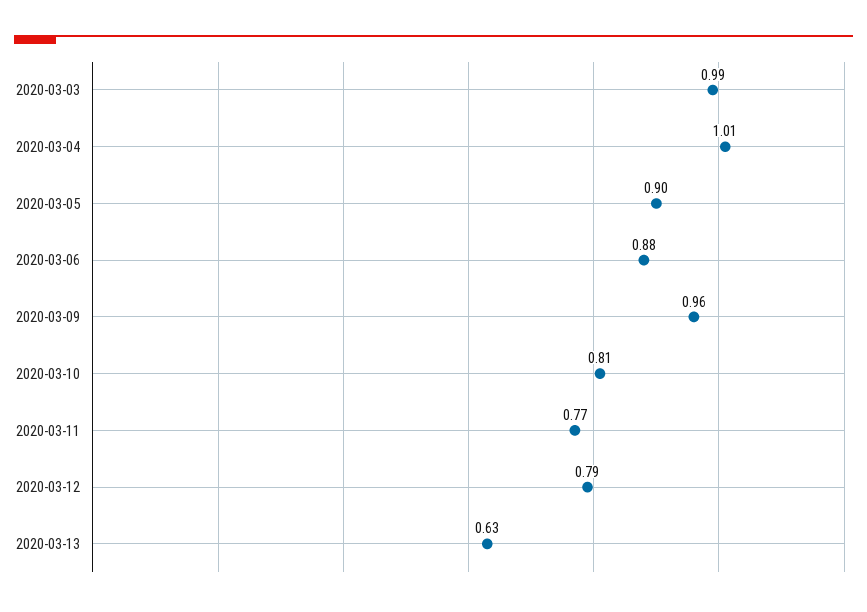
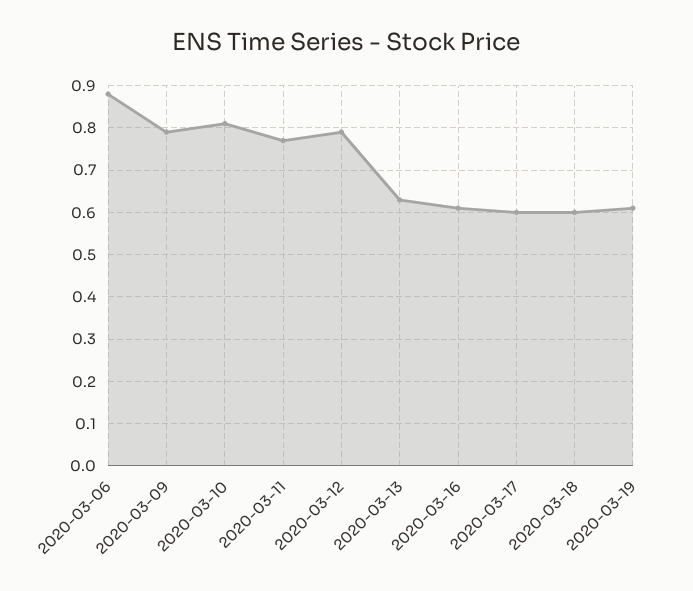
2020-03-03: 0.99 -> none
2020-03-04: 1.01 -> none
2020-03-05: 0.9 -> none
2020-03-09: 0.96 -> 0.8
2020-03-16: none -> 0.6
2020-03-17: none -> 0.6
2020-03-18: none -> 0.6
2020-03-19: none -> 0.6

